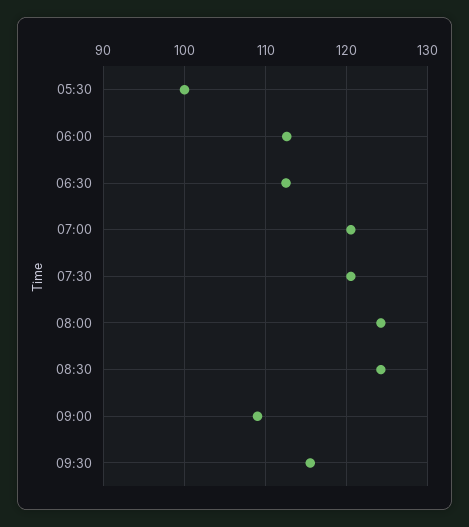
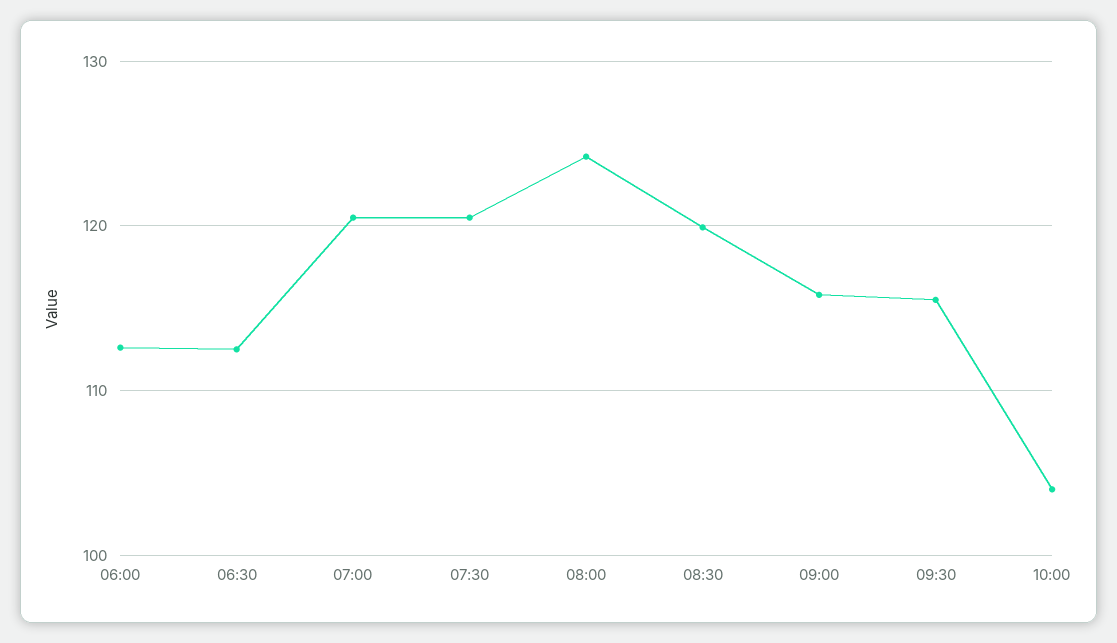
05:30: 100 -> none
08:30: 124 -> 120
09:00: 109 -> 116
10:00: none -> 104

